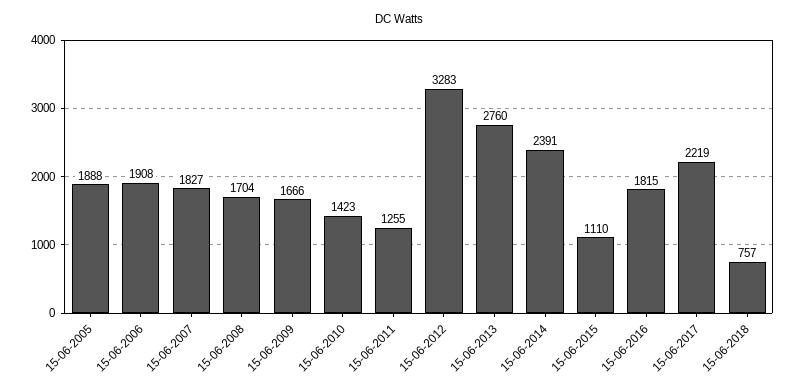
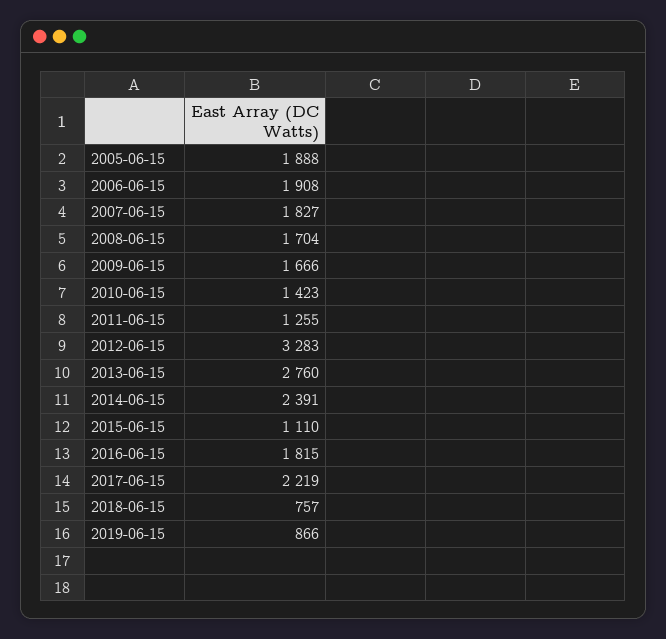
2019-06-15: none -> 866

